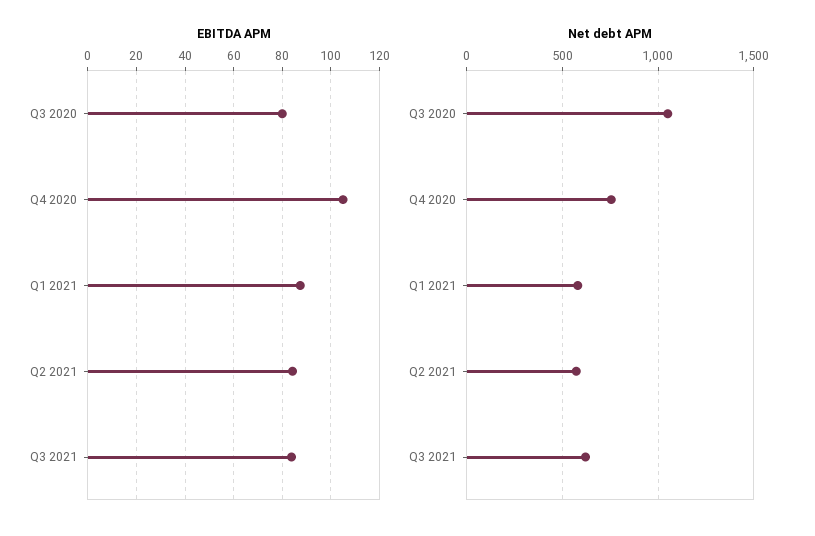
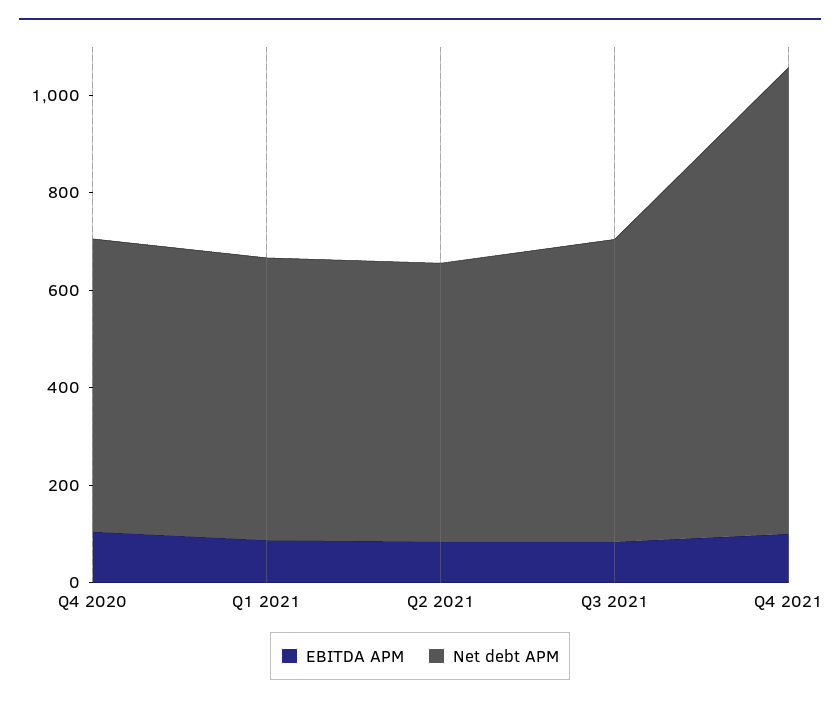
EBITDA APM, Q3 2020: 80 -> none
Net debt APM, Q3 2020: 1050 -> none
Net debt APM, Q4 2020: 750 -> 600
EBITDA APM, Q4 2021: none -> 100
Net debt APM, Q4 2021: none -> 950

